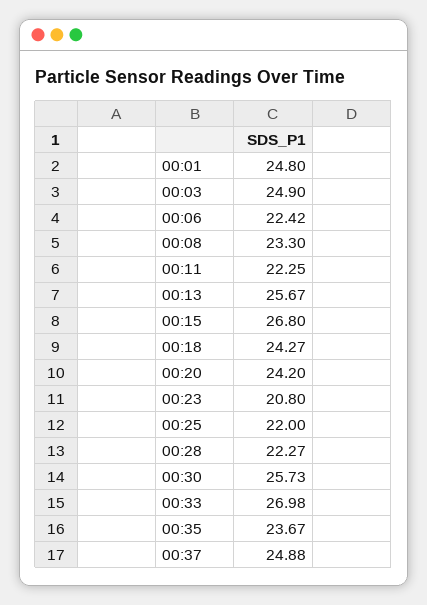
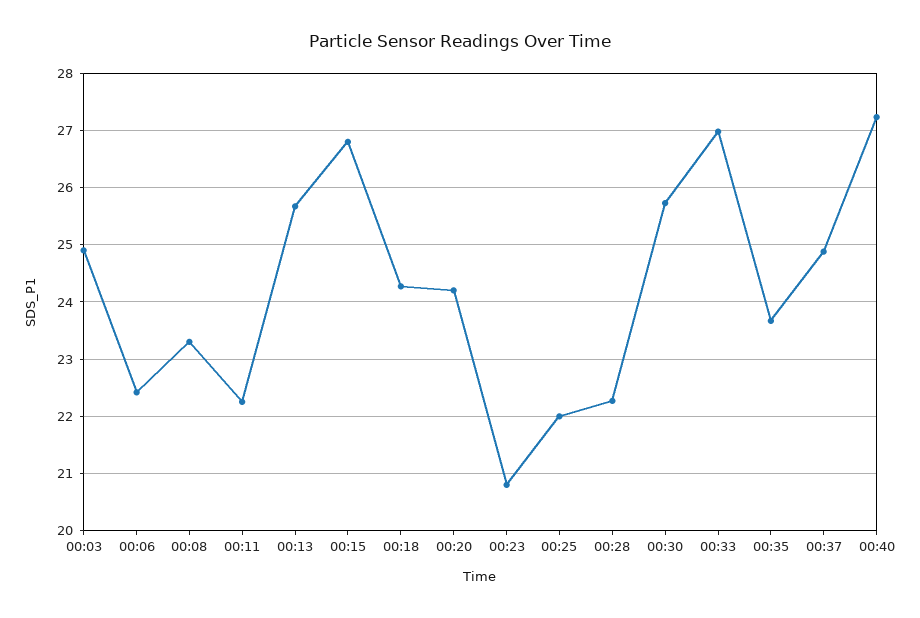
00:01: 24.8 -> none
00:40: none -> 27.2

